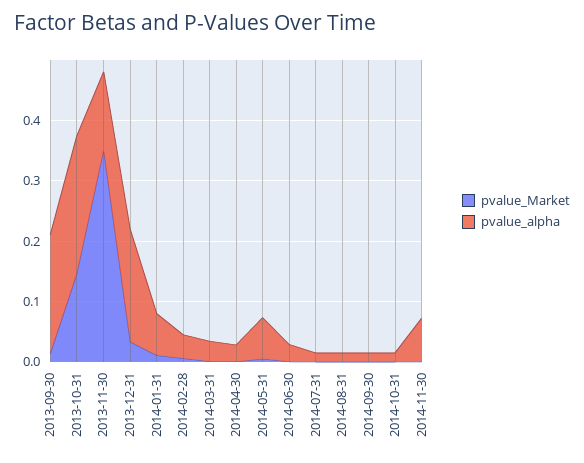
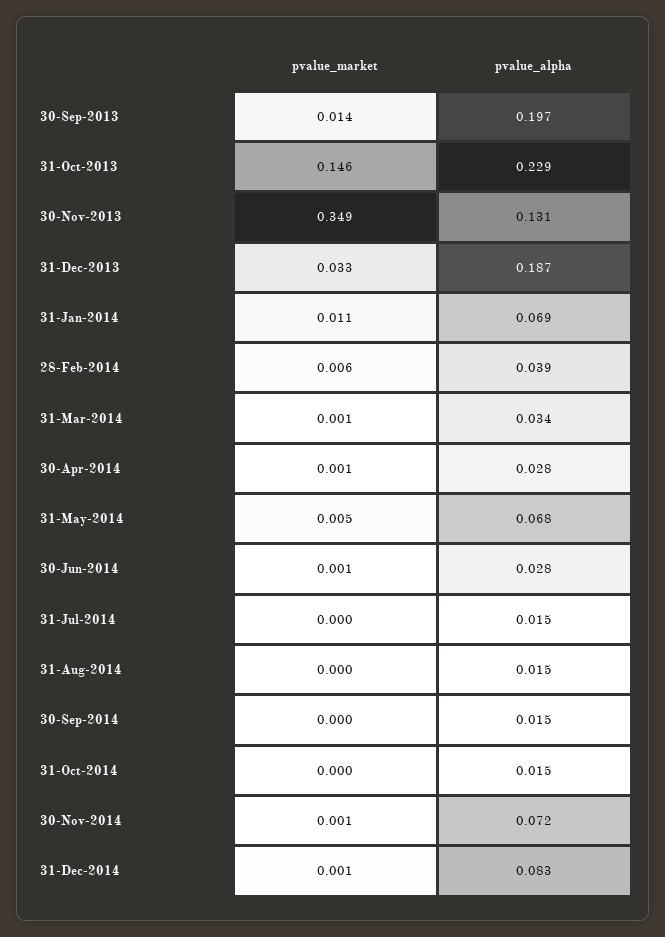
pvalue_Market, 31-Dec-2014: none -> 0.001
pvalue_alpha, 31-Dec-2014: none -> 0.083

